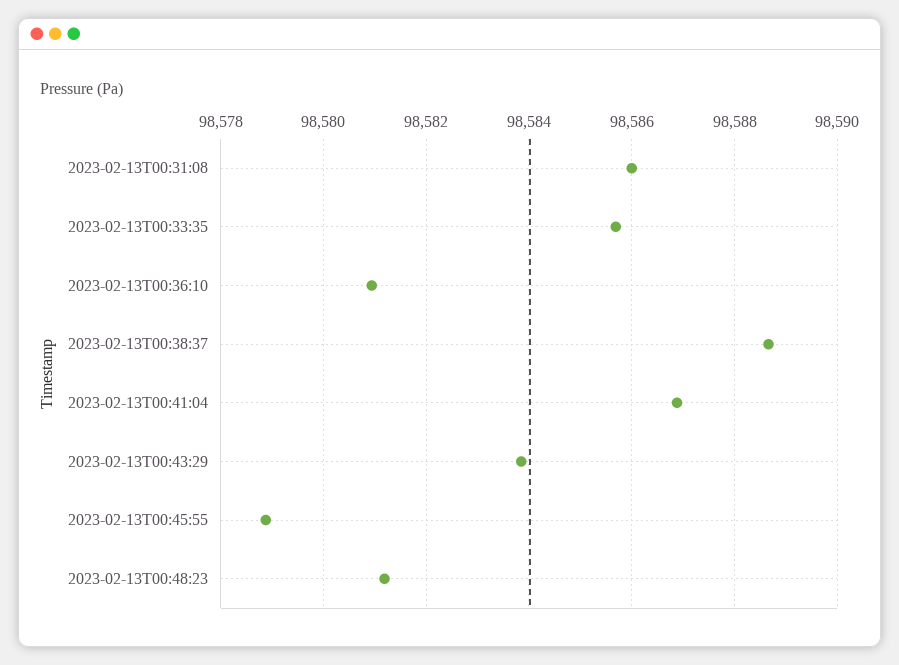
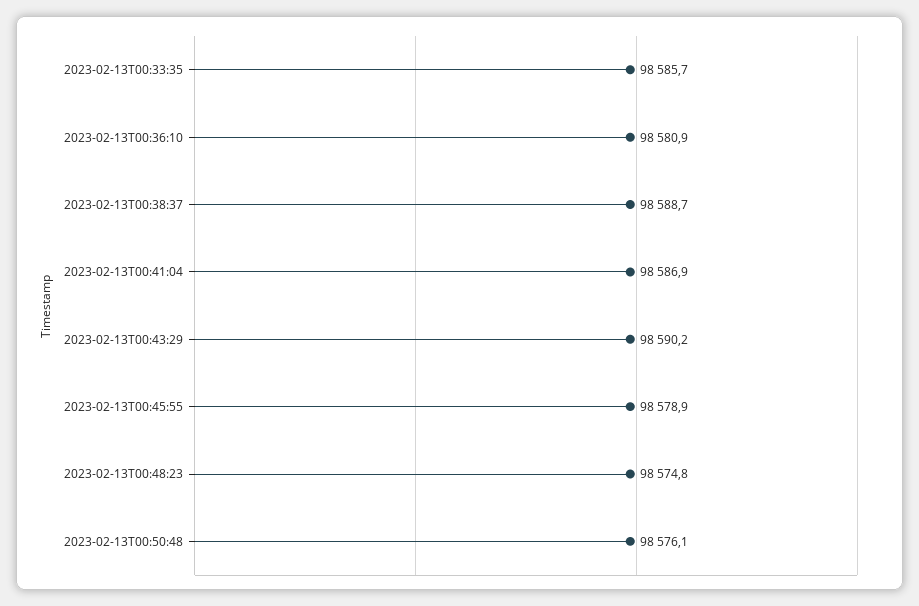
2023-02-13T00:31:08: 98586 -> none
2023-02-13T00:43:29: 98583.8 -> 98590.2
2023-02-13T00:48:23: 98581.2 -> 98574.8
2023-02-13T00:50:48: none -> 98576.1

